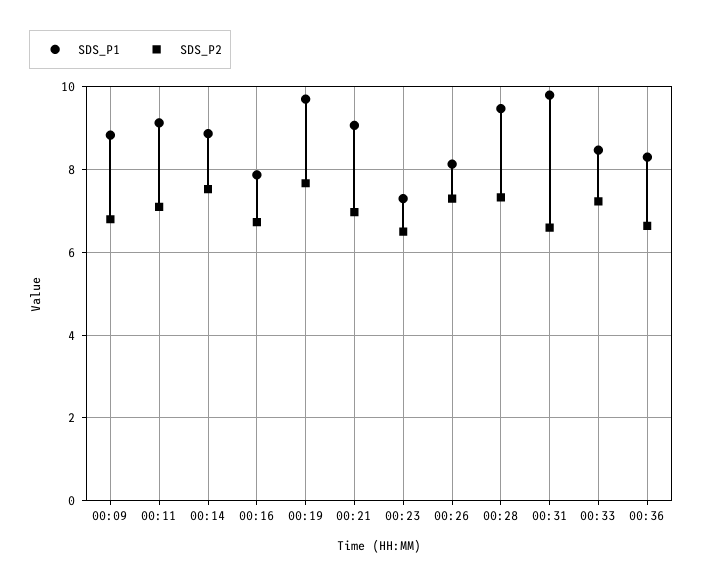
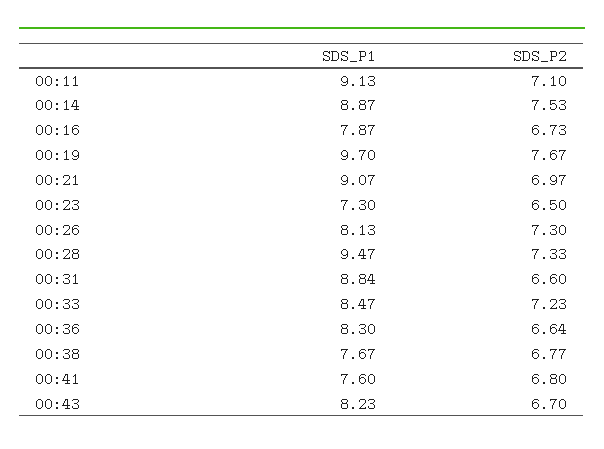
SDS_P1, 00:09: 8.8 -> none
SDS_P2, 00:09: 6.8 -> none
SDS_P1, 00:31: 9.8 -> 8.84
SDS_P1, 00:38: none -> 7.67
SDS_P2, 00:38: none -> 6.77
SDS_P1, 00:41: none -> 7.6
SDS_P2, 00:41: none -> 6.8
SDS_P1, 00:43: none -> 8.23
SDS_P2, 00:43: none -> 6.7

